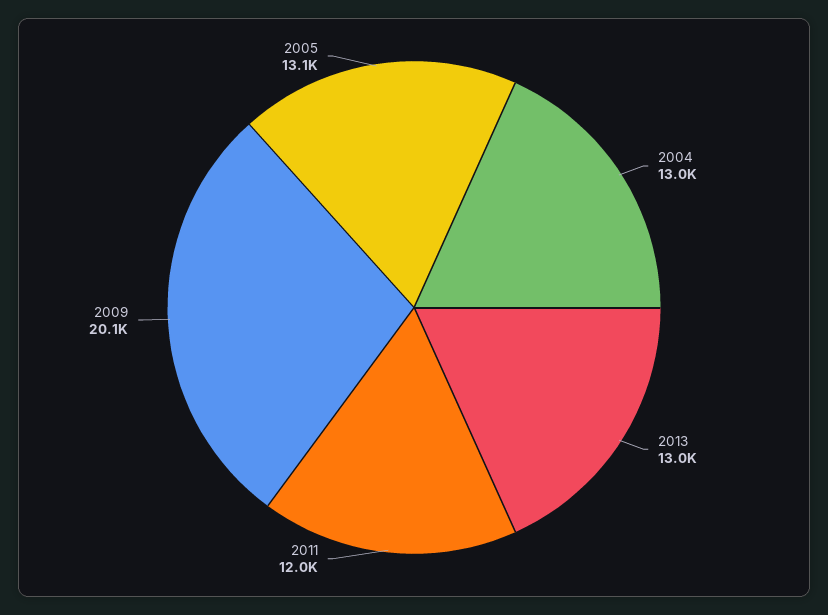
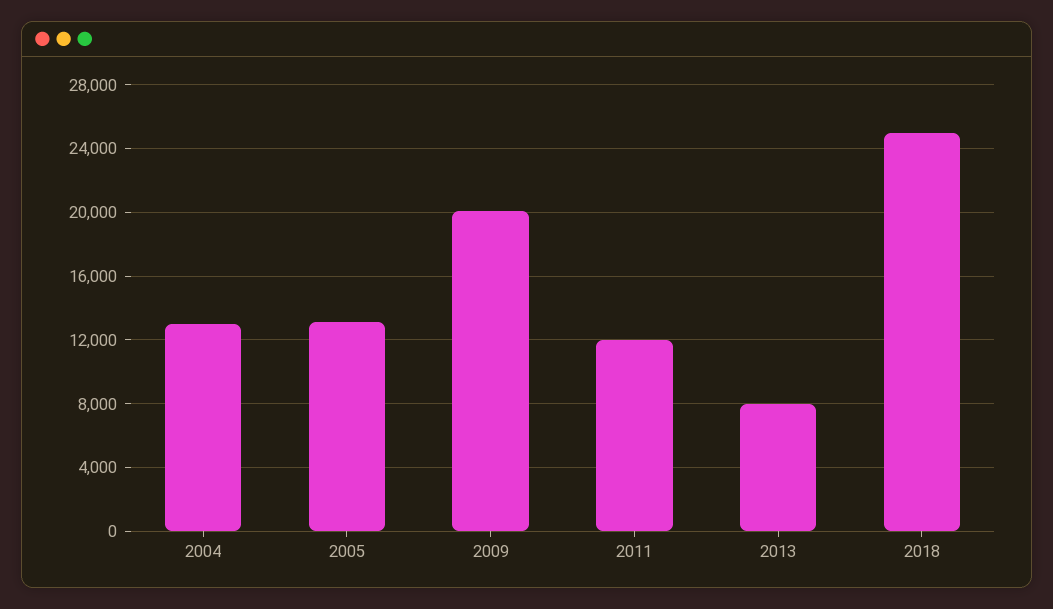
2013: 13000 -> 8000
2018: none -> 25000

